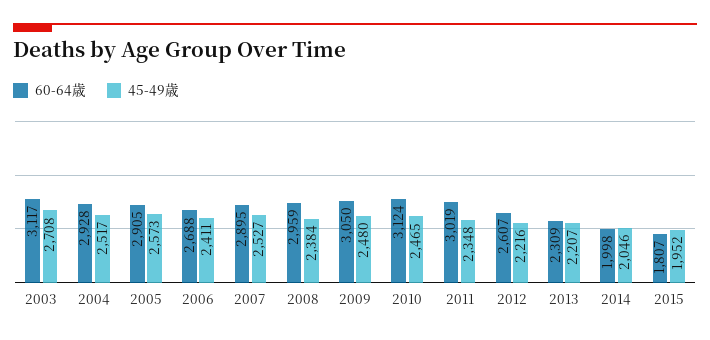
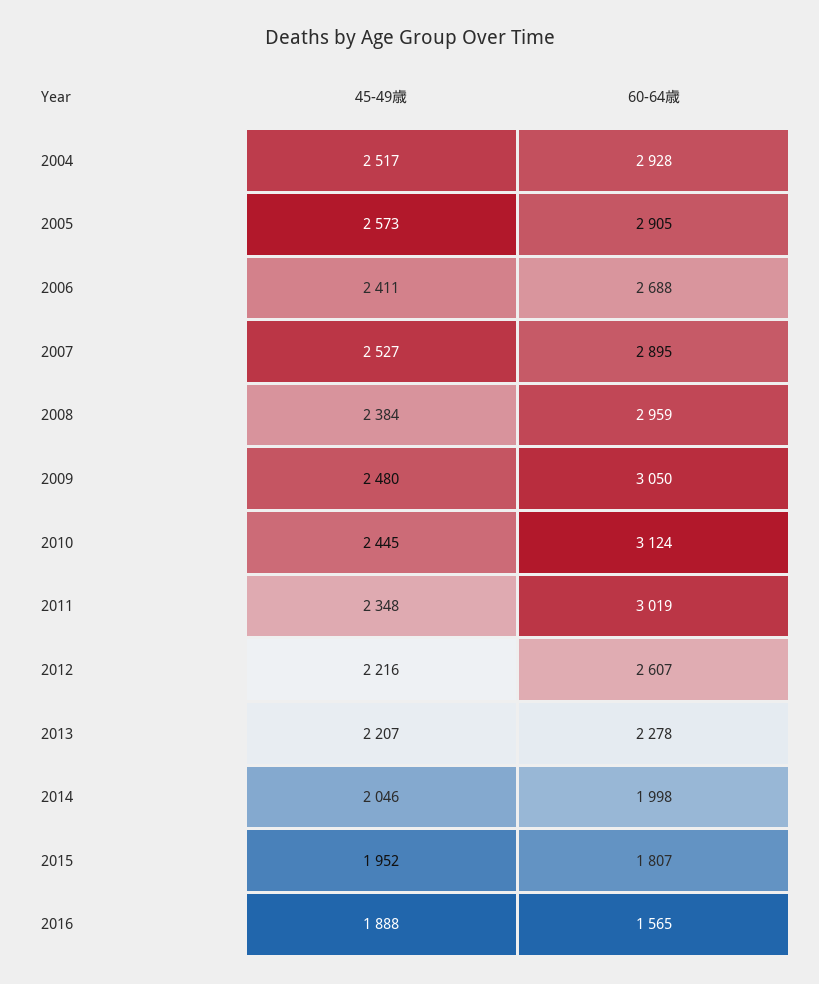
60-64歳, 2003: 3117 -> none
45-49歳, 2003: 2708 -> none
45-49歳, 2010: 2465 -> 2445
60-64歳, 2013: 2309 -> 2278
45-49歳, 2016: none -> 1888
60-64歳, 2016: none -> 1565

